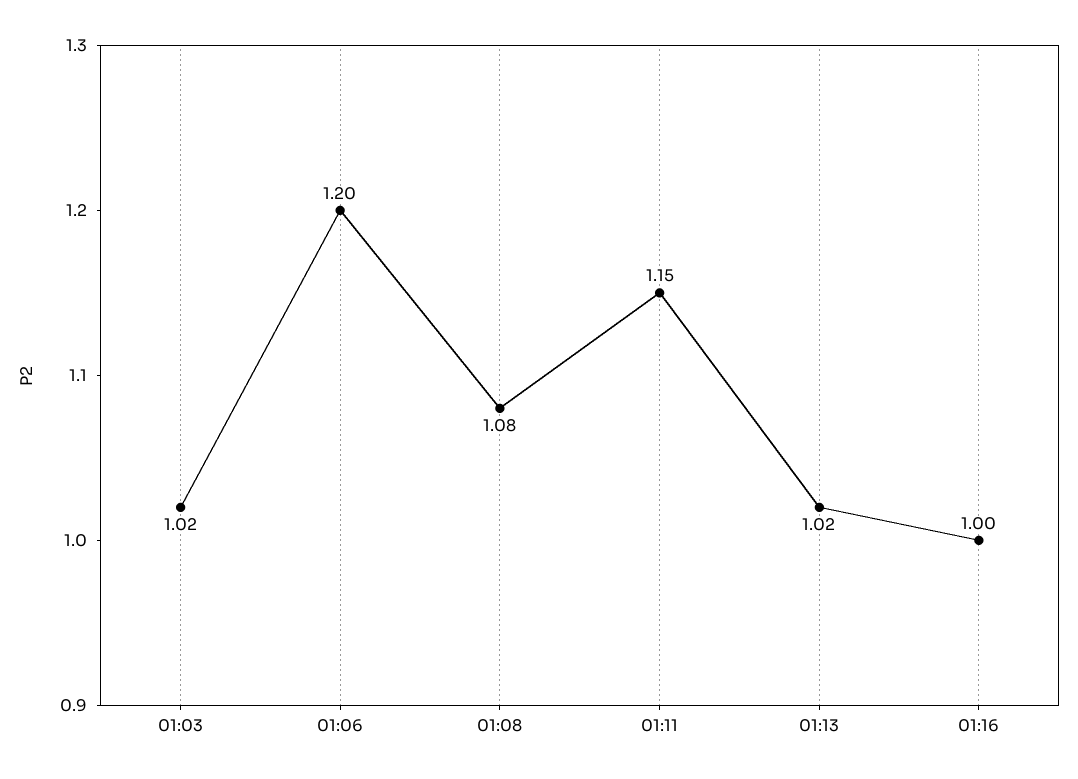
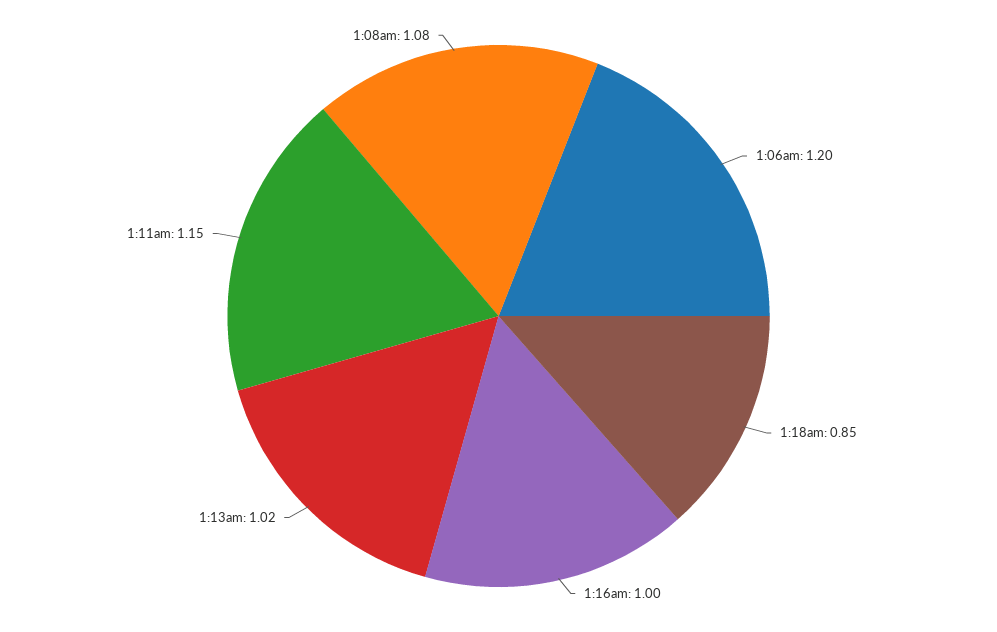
01:03: 1.02 -> none
1:18am: none -> 0.85

